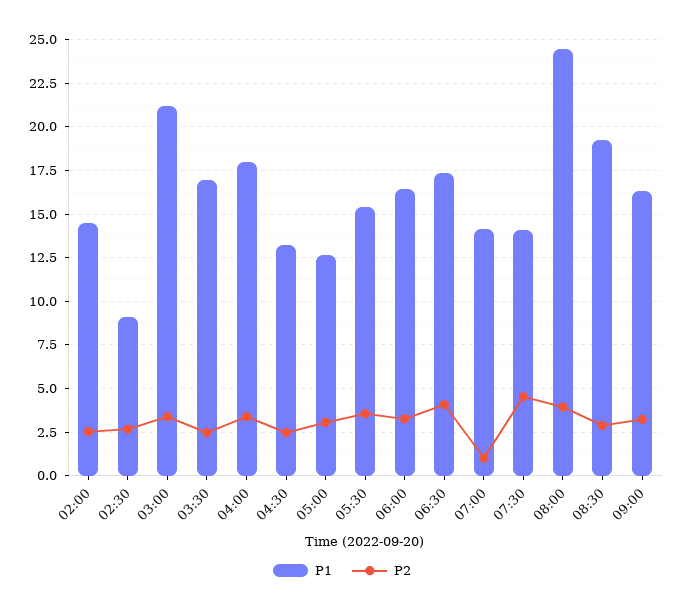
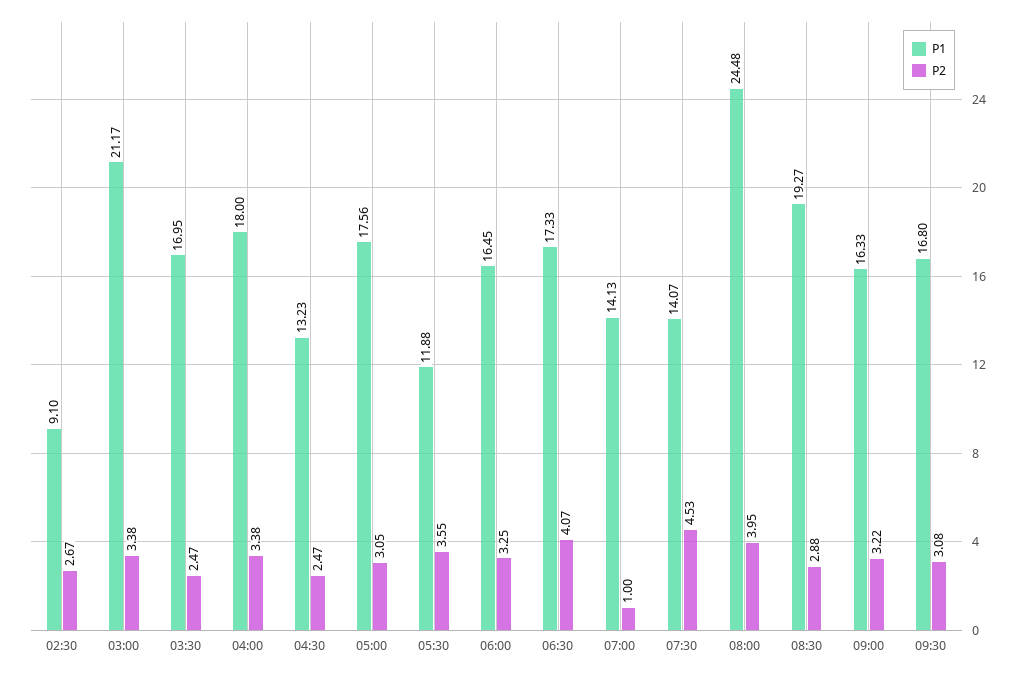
P1, 02:00: 14.5 -> none
P2, 02:00: 2.5 -> none
P1, 05:00: 12.5 -> 17.56
P1, 05:30: 15.5 -> 11.88
P1, 09:30: none -> 16.8
P2, 09:30: none -> 3.08

